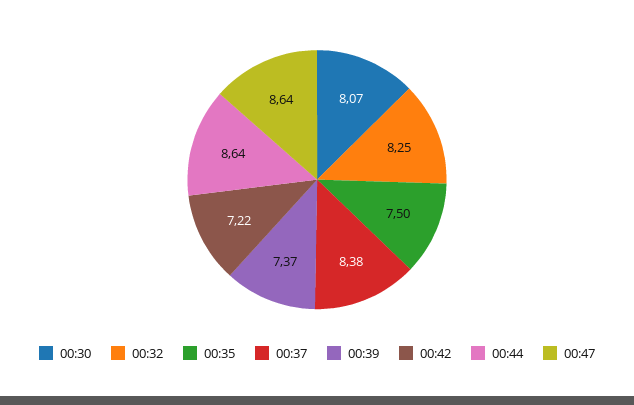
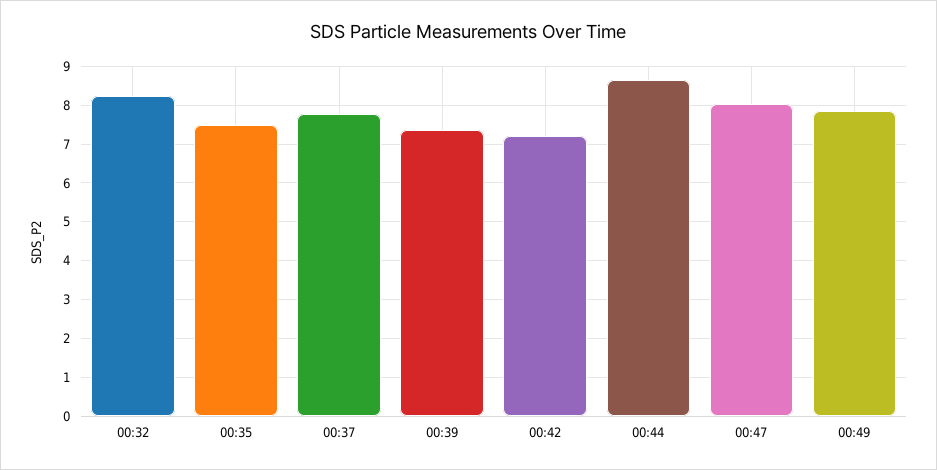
00:30: 8.07 -> none
00:37: 8.38 -> 7.8
00:47: 8.64 -> 8
00:49: none -> 7.8

